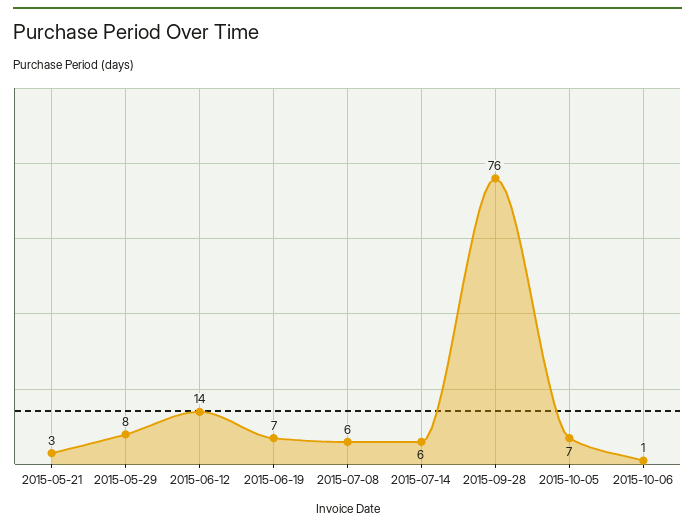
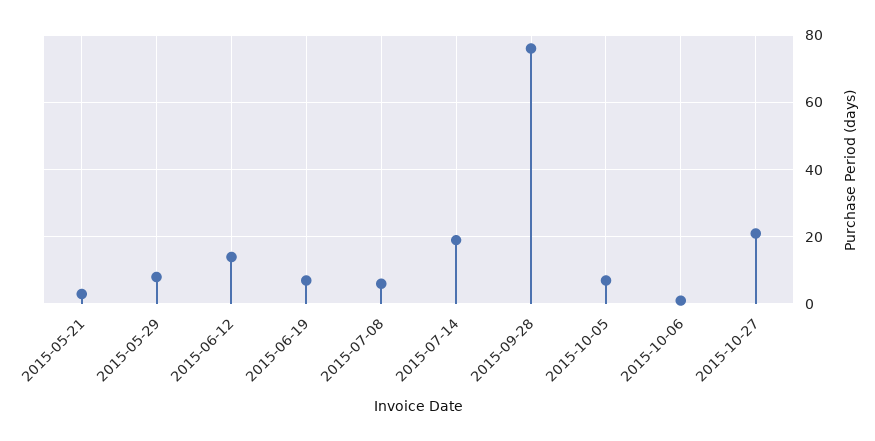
2015-07-14: 6 -> 20
2015-10-27: none -> 20

